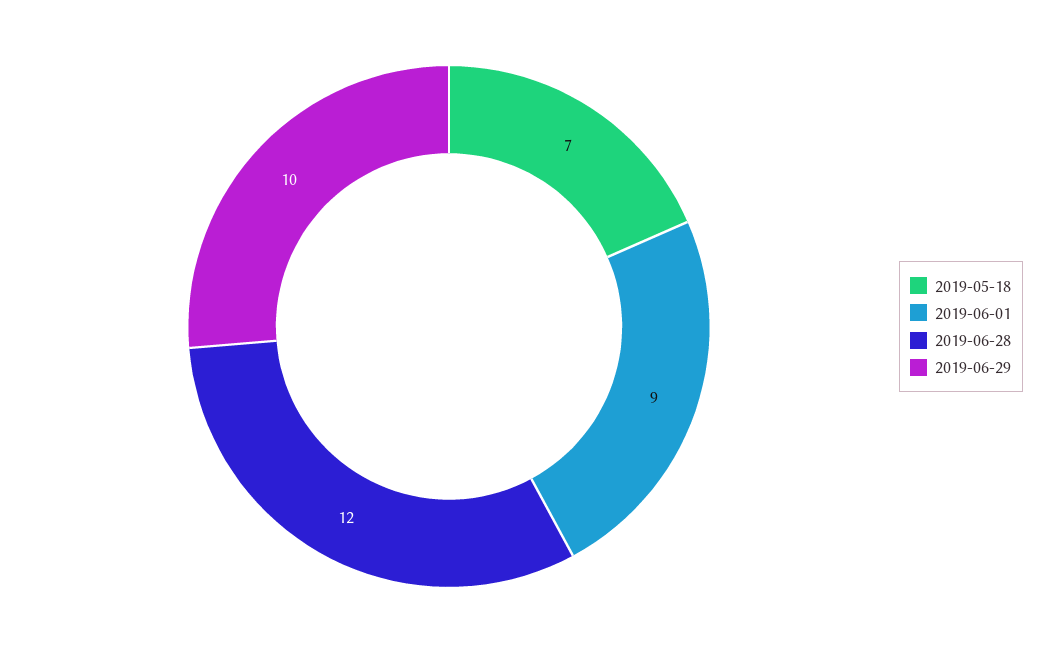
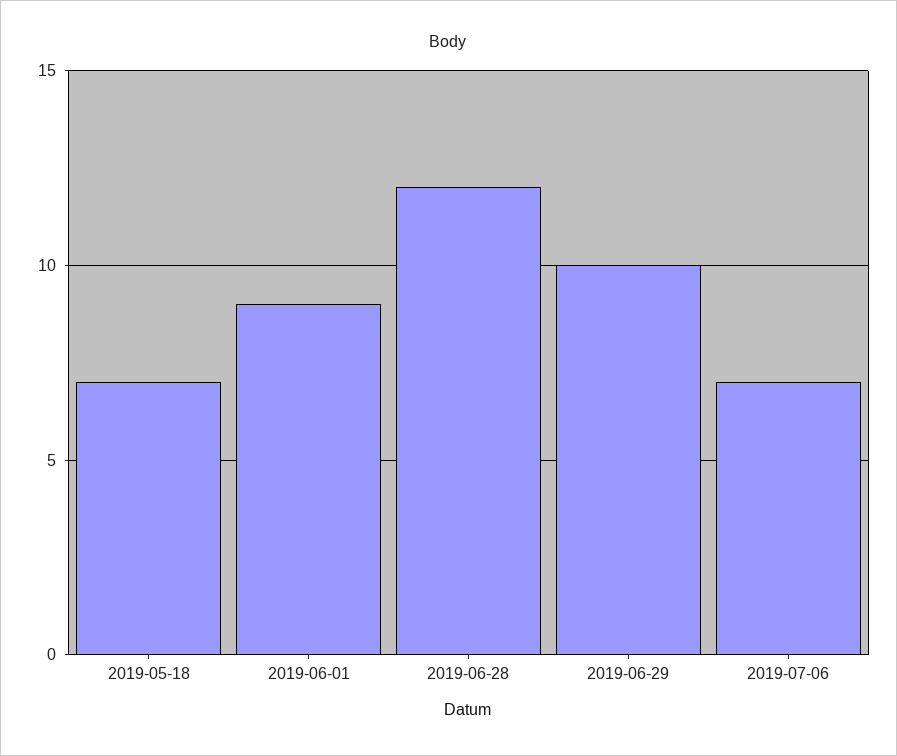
2019-07-06: none -> 7

